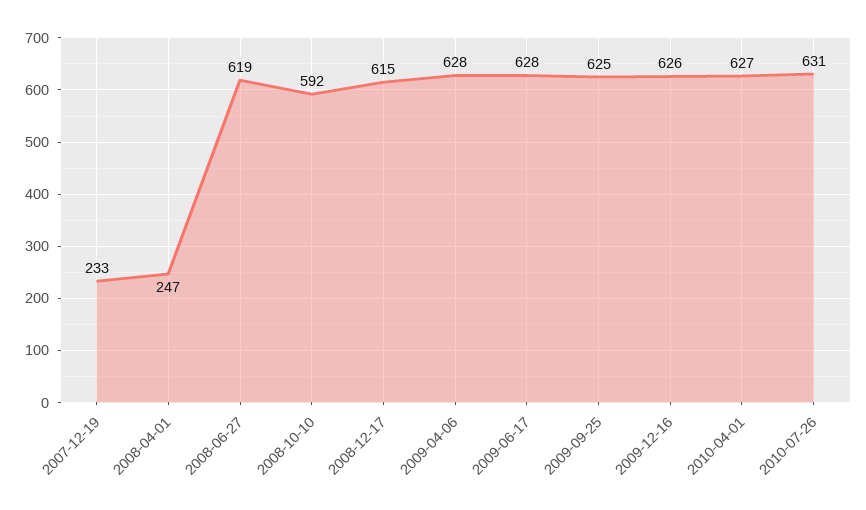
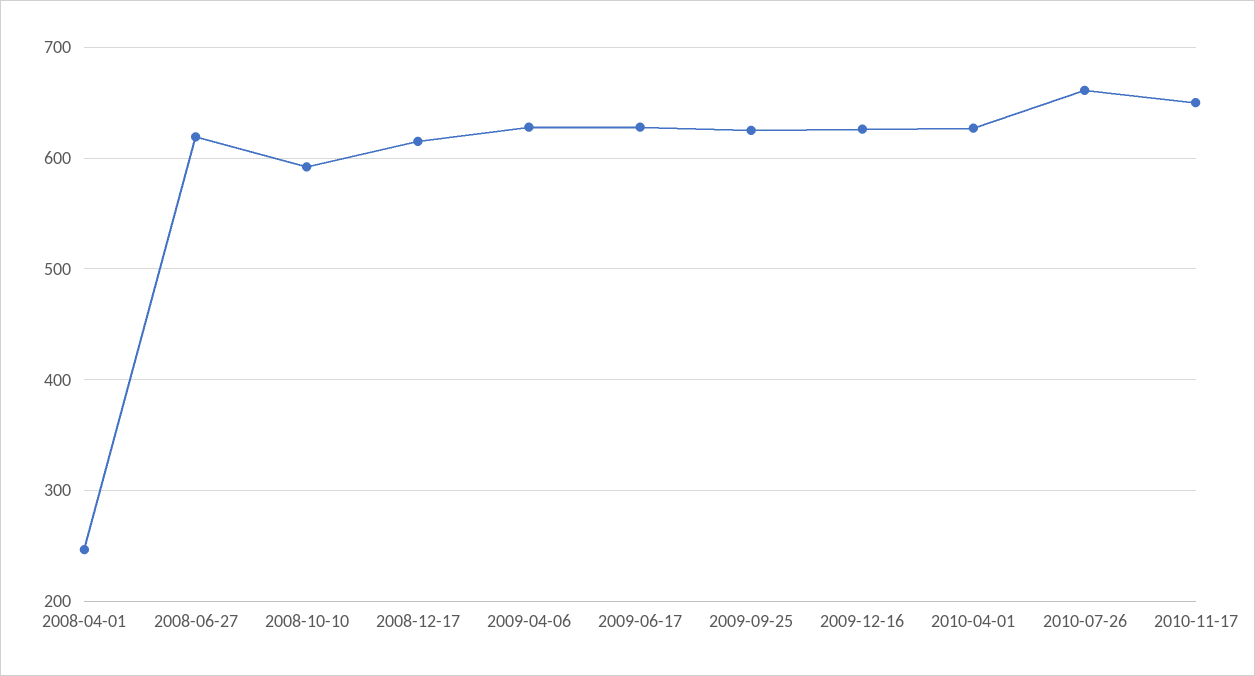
2007-12-19: 233 -> none
2010-07-26: 631 -> 660
2010-11-17: none -> 650

